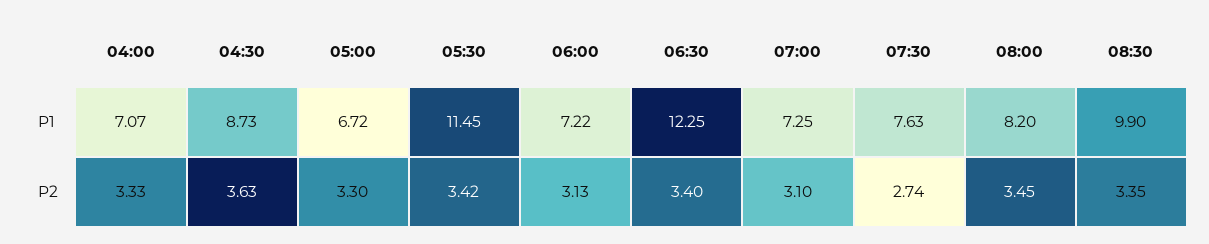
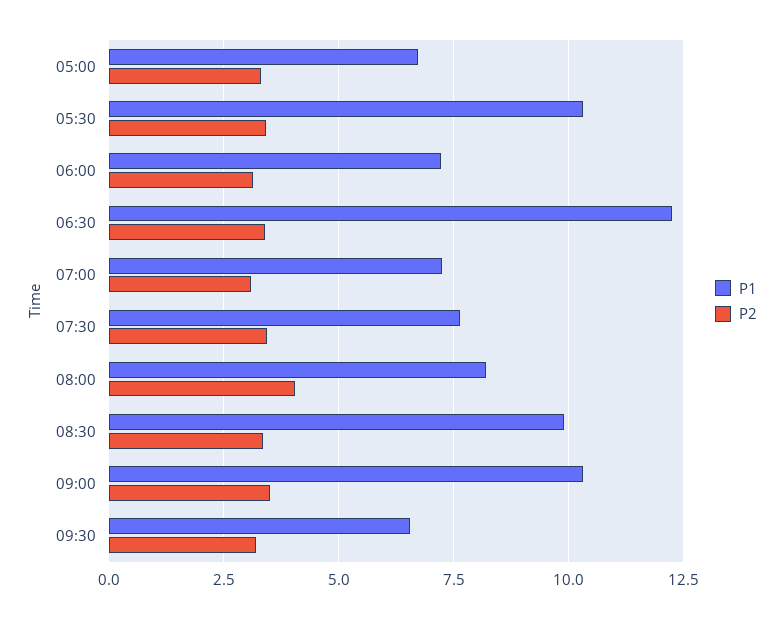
P1, 04:00: 7.07 -> none
P1, 04:30: 8.73 -> none
P1, 05:30: 11.45 -> 10.25
P2, 04:00: 3.33 -> none
P2, 04:30: 3.63 -> none
P2, 07:30: 2.74 -> 3.5
P2, 08:00: 3.45 -> 4
P1, 09:00: none -> 10.25
P2, 09:00: none -> 3.5
P1, 09:30: none -> 6.5
P2, 09:30: none -> 3.25

